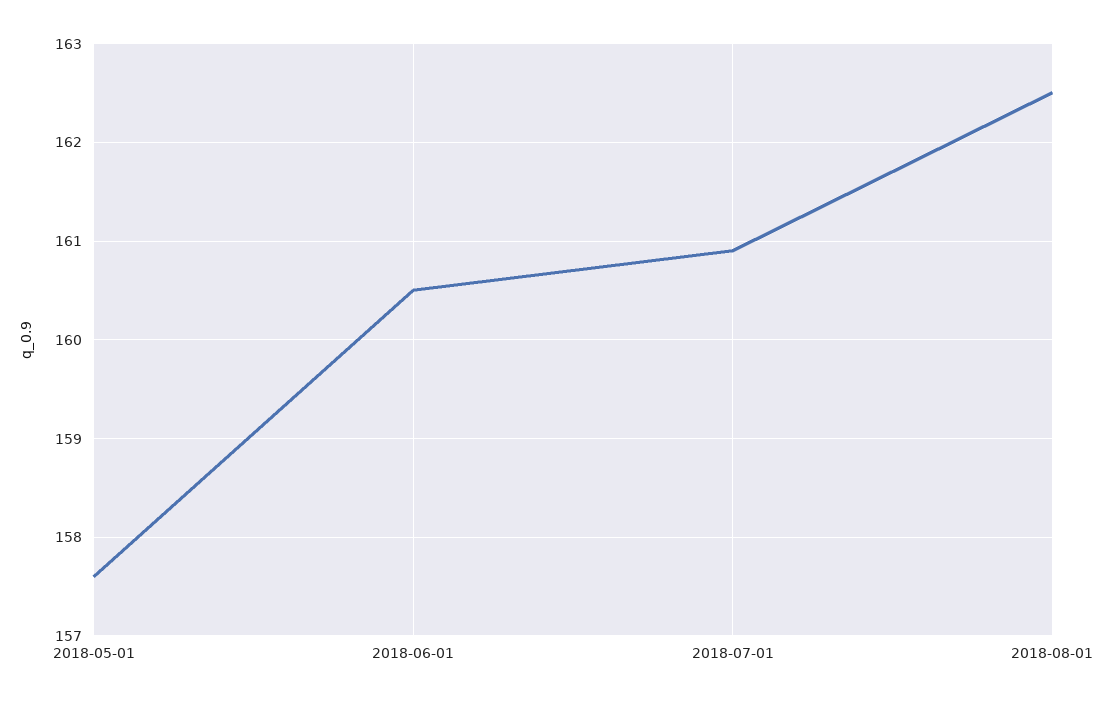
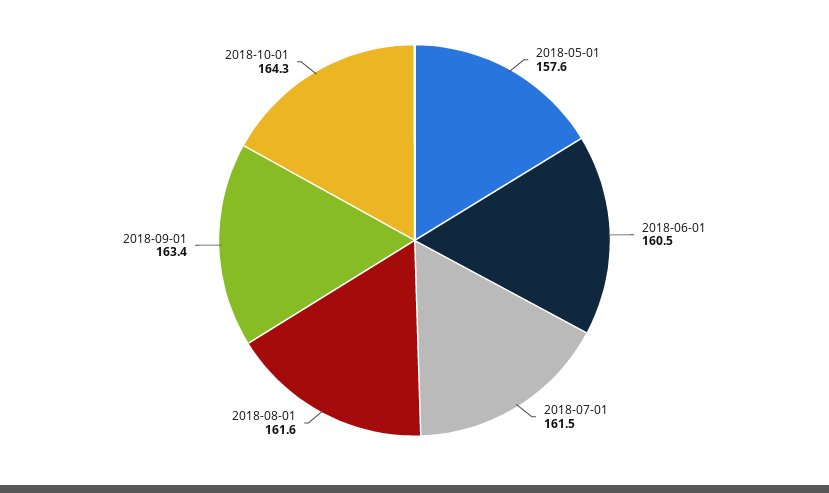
2018-07-01: 160.9 -> 161.5
2018-08-01: 162.5 -> 161.6
2018-09-01: none -> 163.4
2018-10-01: none -> 164.3

